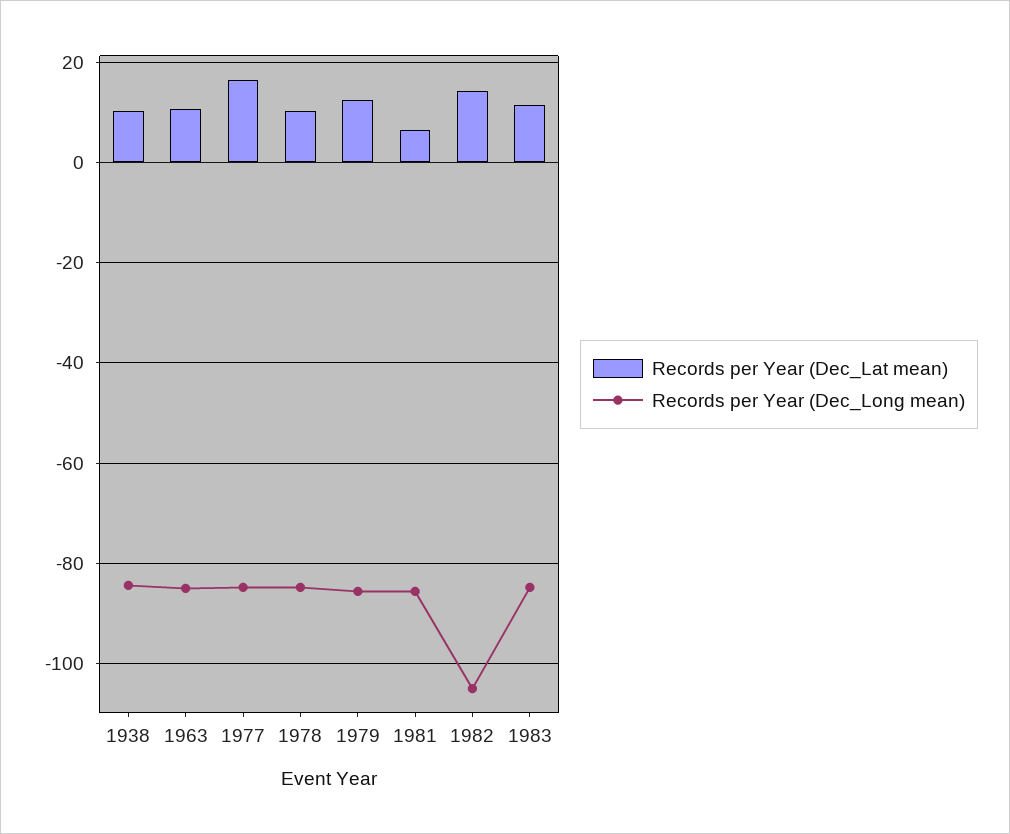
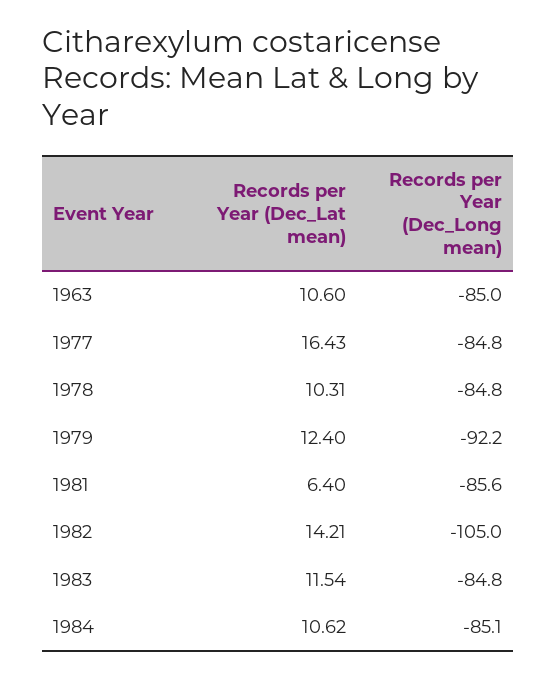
Records per Year (Dec_Lat mean), 1938: 10 -> none
Records per Year (Dec_Long mean), 1938: -84 -> none
Records per Year (Dec_Long mean), 1979: -86 -> -92.2
Records per Year (Dec_Lat mean), 1984: none -> 10.62
Records per Year (Dec_Long mean), 1984: none -> -85.1

